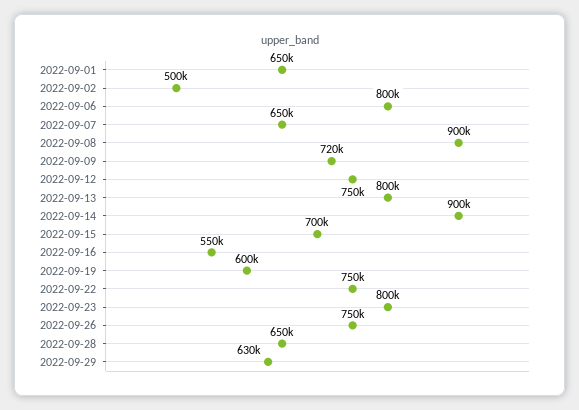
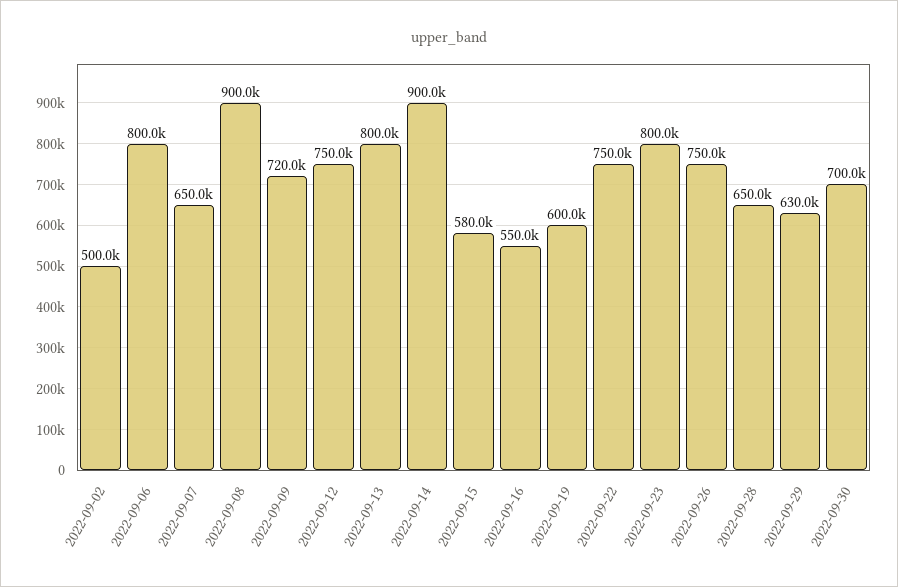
2022-09-01: 650000 -> none
2022-09-15: 700000 -> 580000
2022-09-30: none -> 700000

